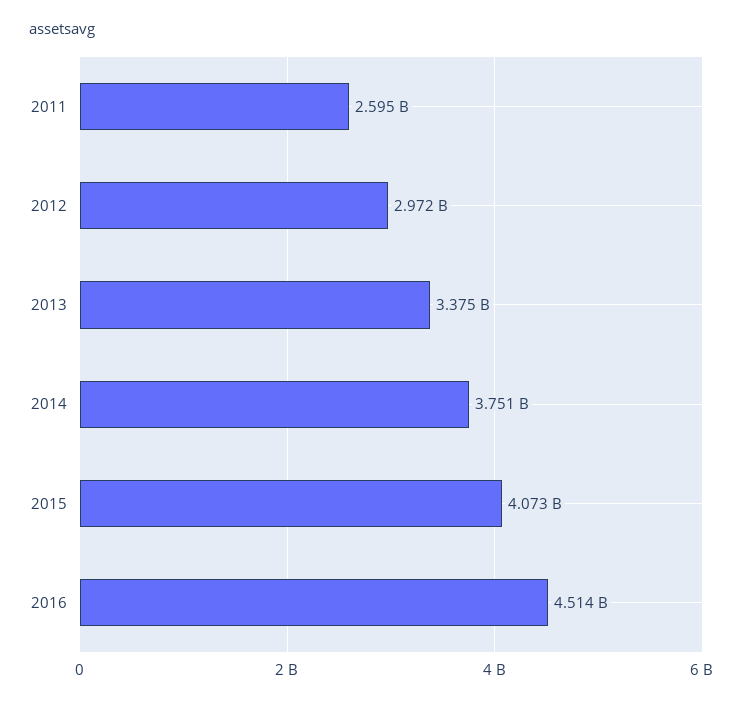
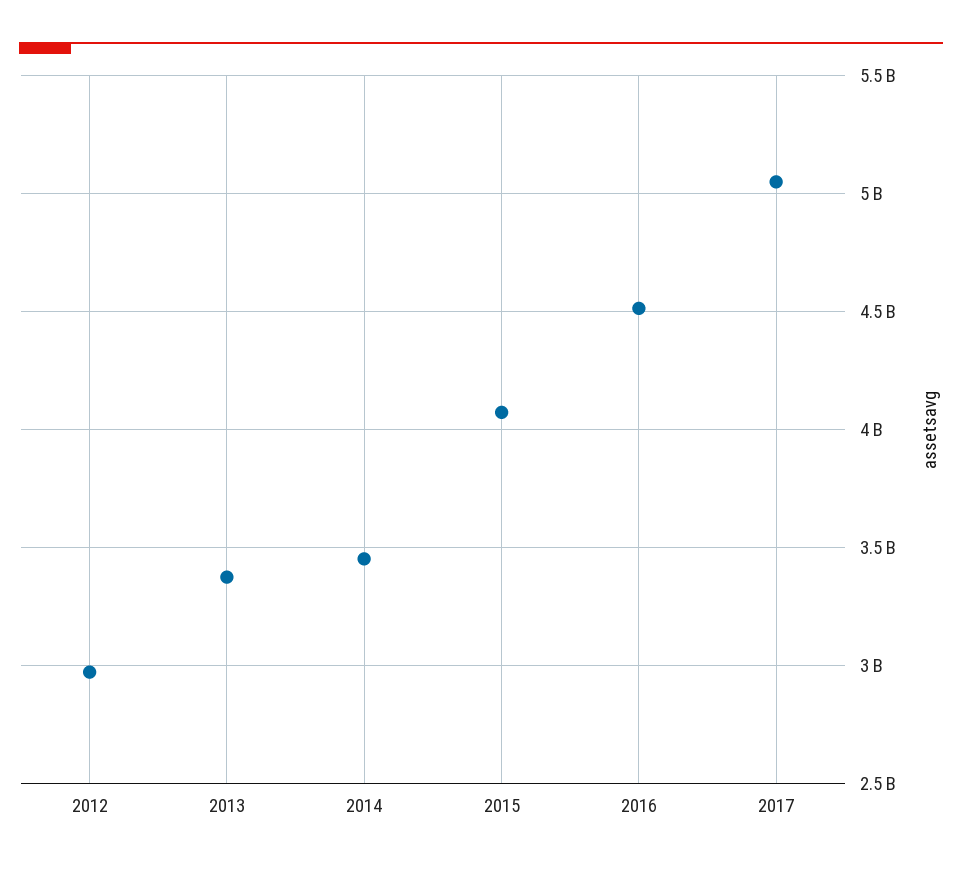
2011: 2595000000 -> none
2014: 3751000000 -> 3450000000
2017: none -> 5050000000

